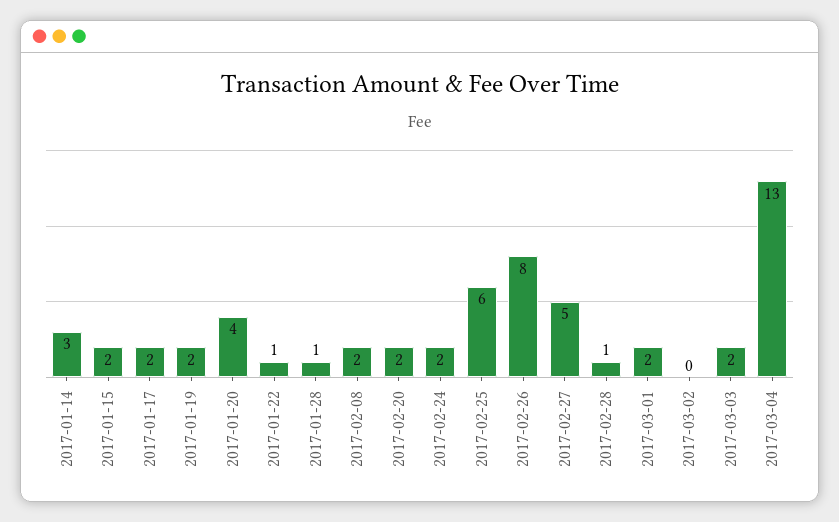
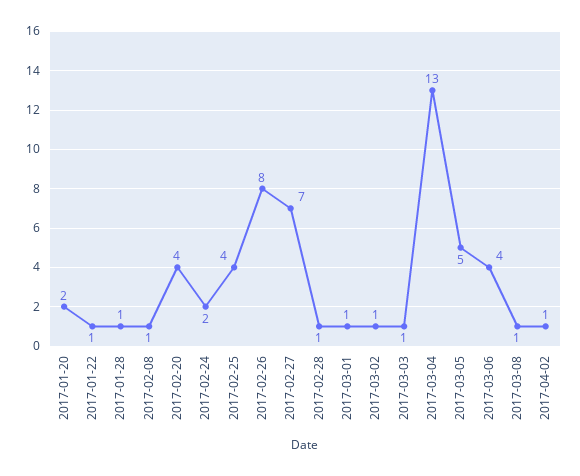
2017-01-14: 3 -> none
2017-01-15: 2 -> none
2017-01-17: 2 -> none
2017-01-19: 2 -> none
2017-01-20: 4 -> 2
2017-02-08: 2 -> 1
2017-02-20: 2 -> 4
2017-02-25: 6 -> 4
2017-02-27: 5 -> 7
2017-03-01: 2 -> 1
2017-03-02: 0 -> 1
2017-03-03: 2 -> 1
2017-03-05: none -> 5
2017-03-06: none -> 4
2017-03-08: none -> 1
2017-04-02: none -> 1

